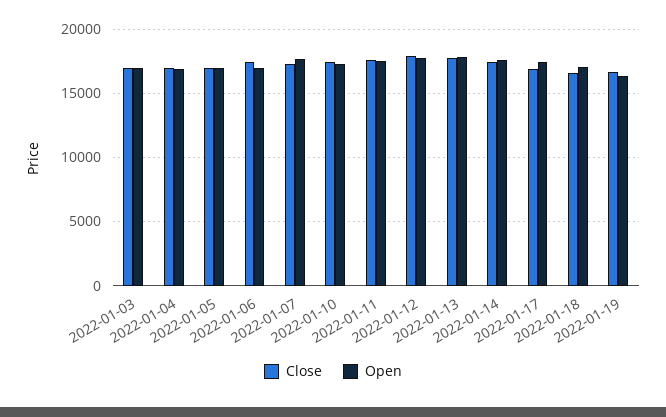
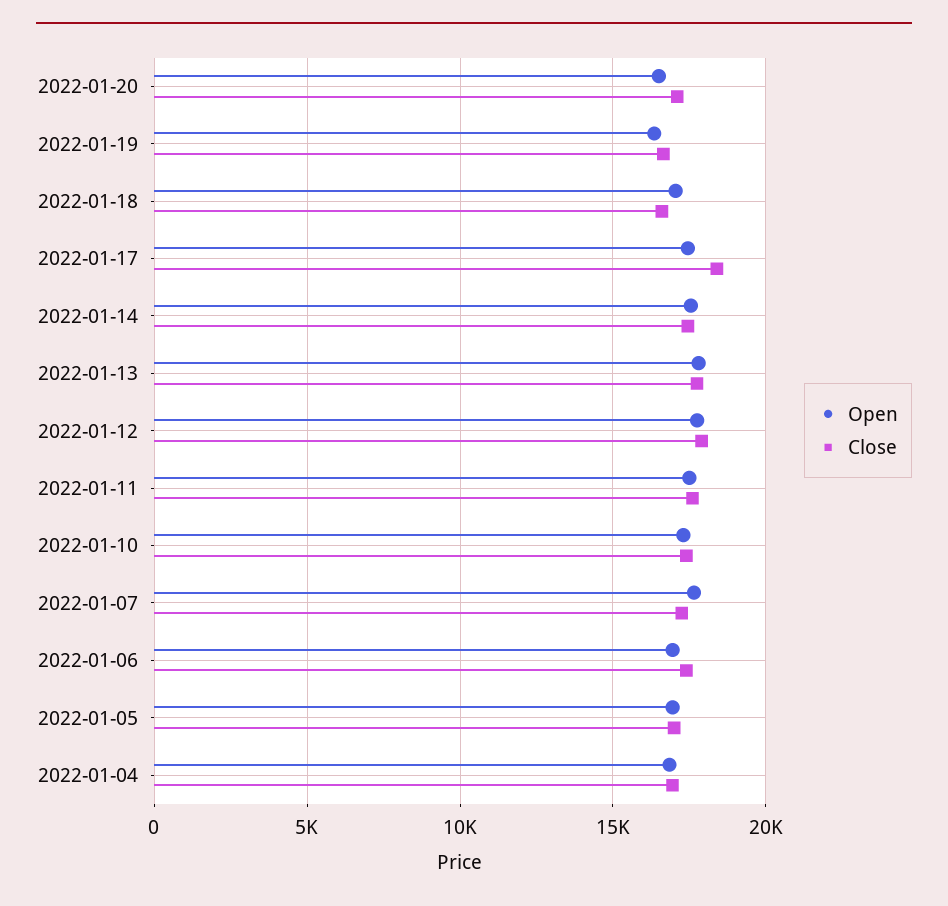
Close, 2022-01-03: 17000 -> none
Open, 2022-01-03: 17000 -> none
Close, 2022-01-17: 17000 -> 18500
Open, 2022-01-20: none -> 16500
Close, 2022-01-20: none -> 17000

